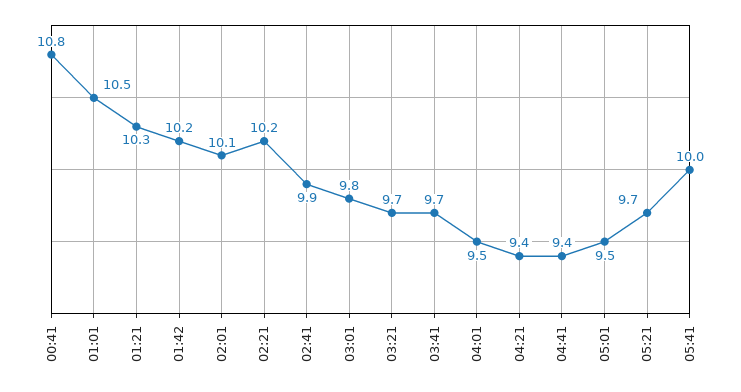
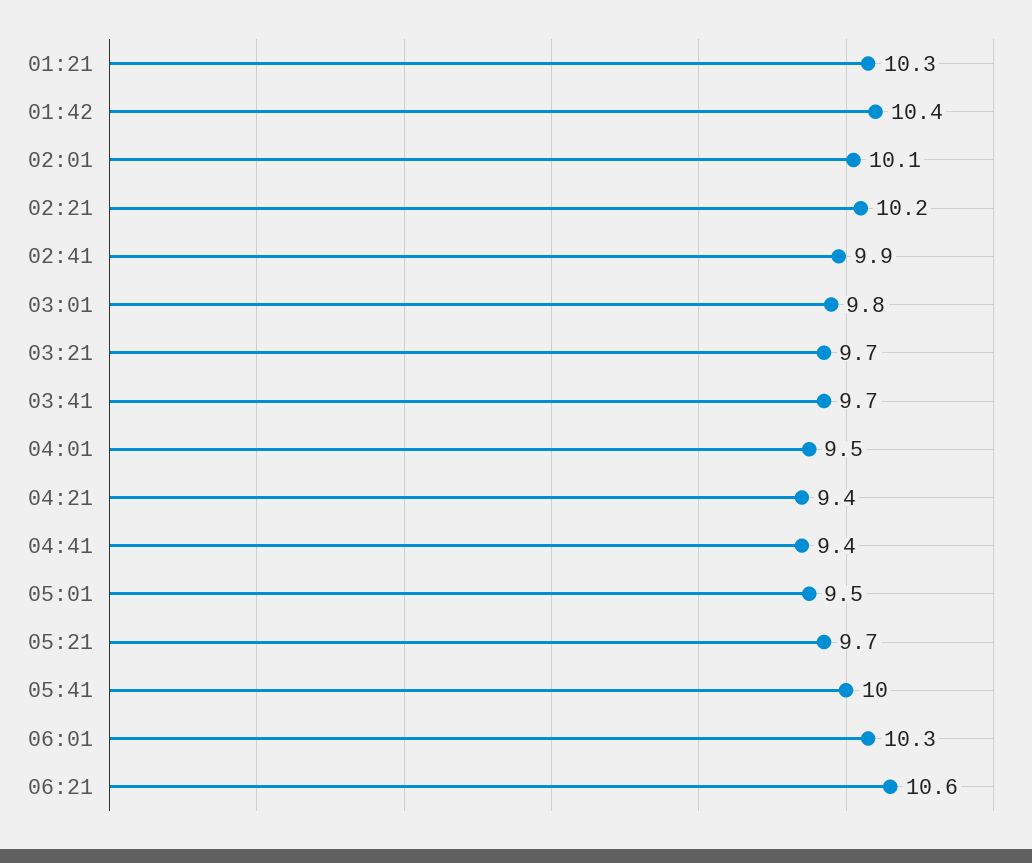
00:41: 10.8 -> none
01:01: 10.5 -> none
01:42: 10.2 -> 10.4
06:01: none -> 10.3
06:21: none -> 10.6

